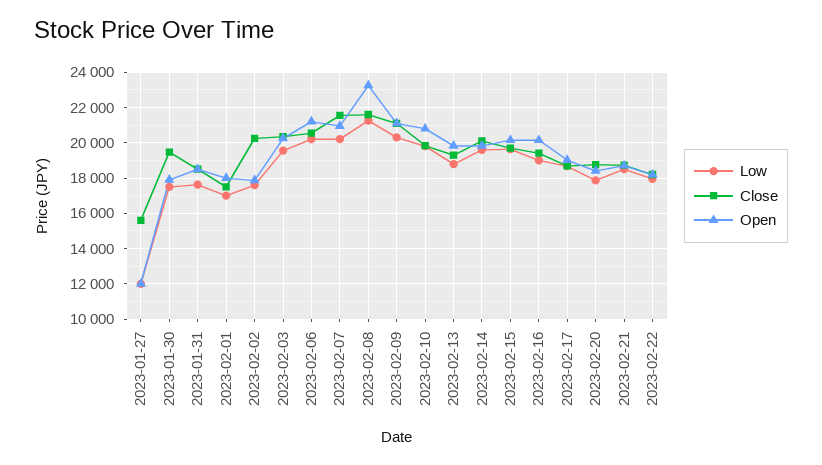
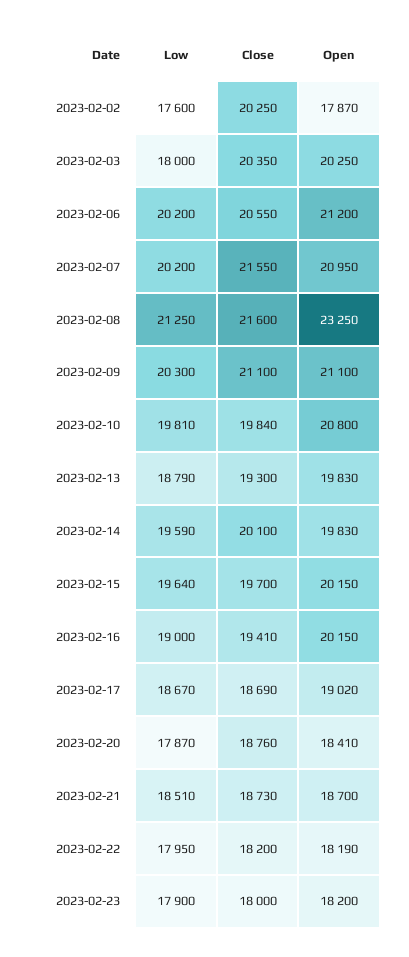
Low, 2023-01-27: 12000 -> none
Close, 2023-01-27: 15500 -> none
Open, 2023-01-27: 12000 -> none
Low, 2023-01-30: 17500 -> none
Close, 2023-01-30: 19500 -> none
Open, 2023-01-30: 18000 -> none
Low, 2023-01-31: 17500 -> none
Close, 2023-01-31: 18500 -> none
Open, 2023-01-31: 18500 -> none
Low, 2023-02-01: 17000 -> none
Close, 2023-02-01: 17500 -> none
Open, 2023-02-01: 18000 -> none
Low, 2023-02-03: 19500 -> 18000
Low, 2023-02-23: none -> 17900
Close, 2023-02-23: none -> 18000
Open, 2023-02-23: none -> 18200

